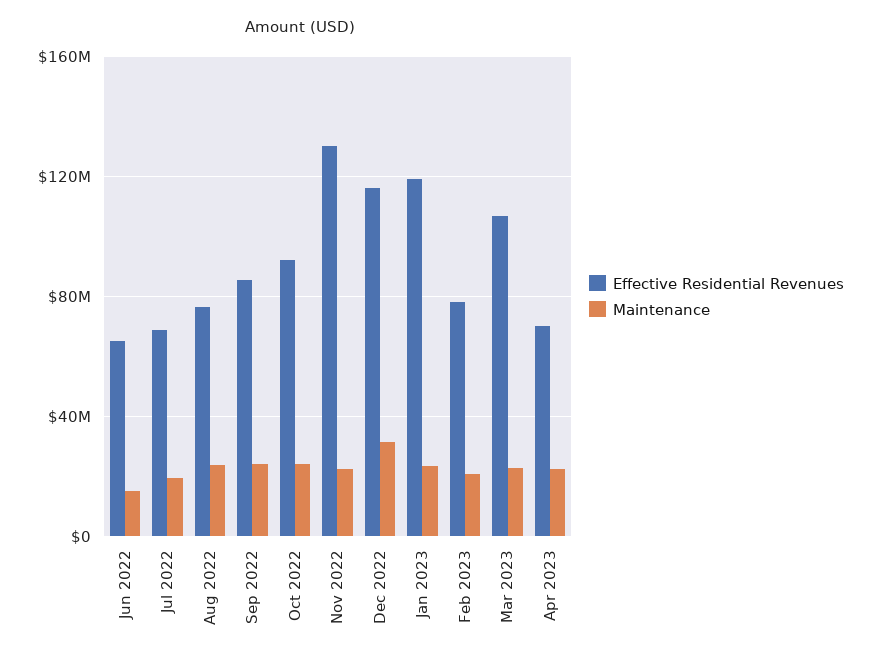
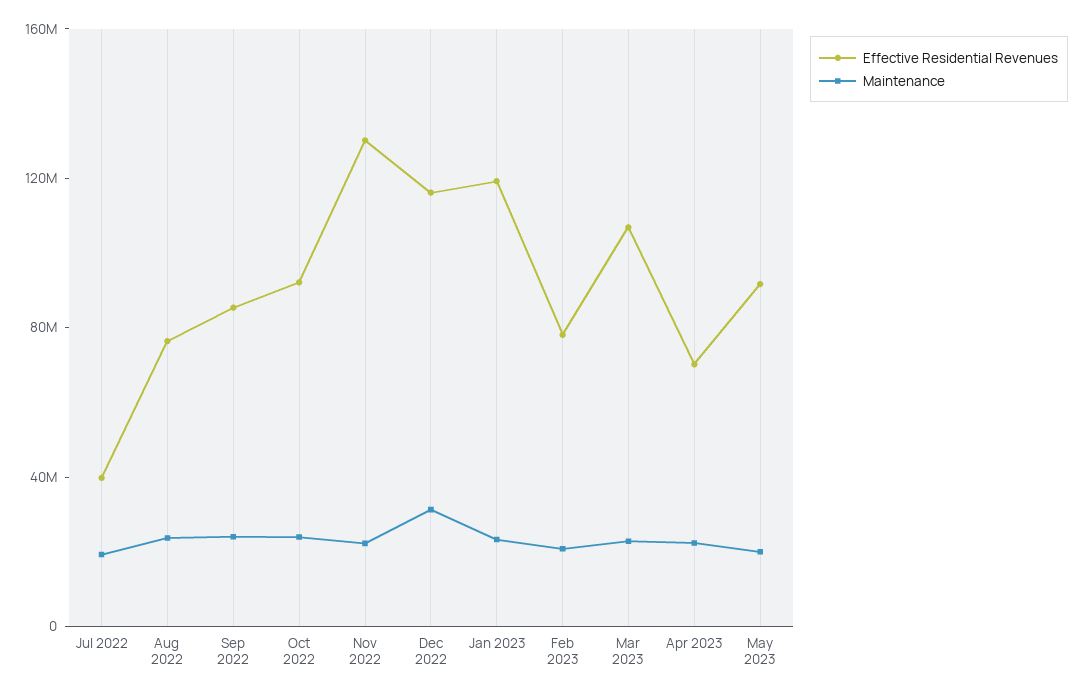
Effective Residential Revenues, Jun 2022: 65000000 -> none
Maintenance, Jun 2022: 15000000 -> none
Effective Residential Revenues, Jul 2022: 70000000 -> 40000000
Effective Residential Revenues, May 2023: none -> 90000000
Maintenance, May 2023: none -> 20000000

